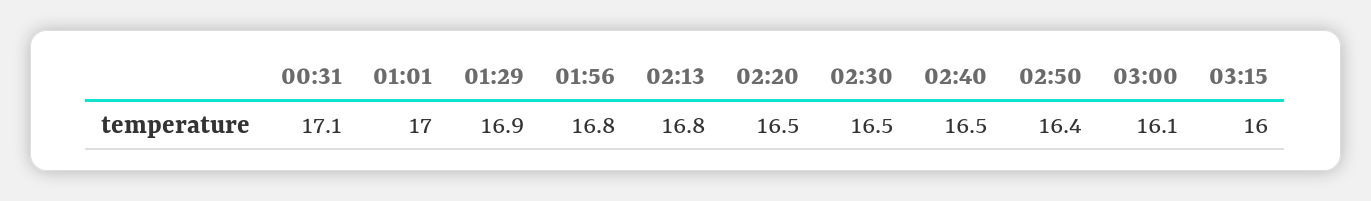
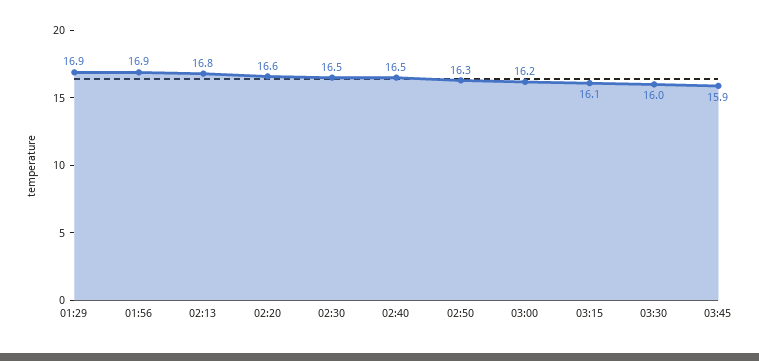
00:31: 17.1 -> none
01:01: 17 -> none
01:56: 16.8 -> 16.9
02:20: 16.5 -> 16.6
02:50: 16.4 -> 16.3
03:00: 16.1 -> 16.2
03:15: 16 -> 16.1
03:30: none -> 16
03:45: none -> 15.9

